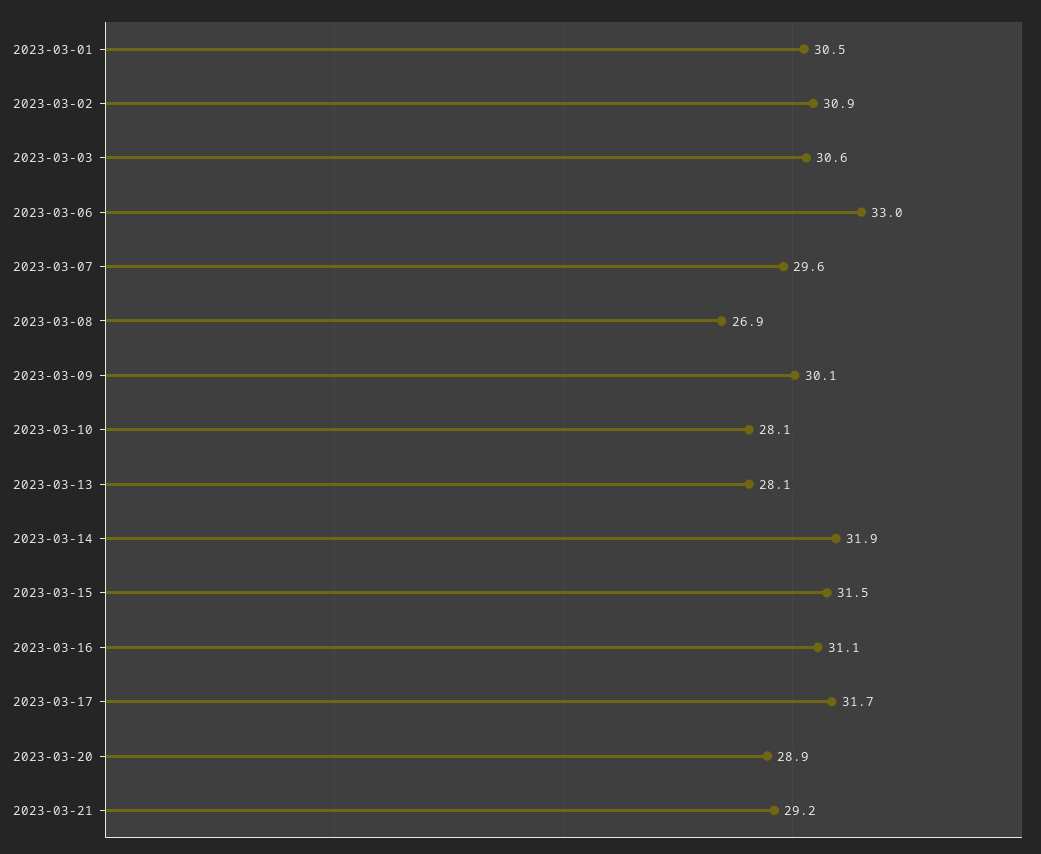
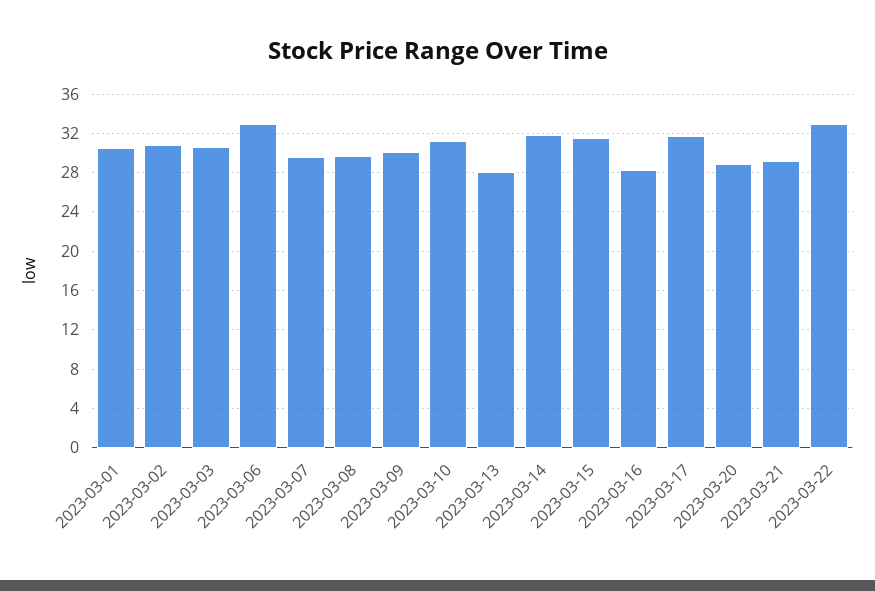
2023-03-08: 26.9 -> 30
2023-03-10: 28.1 -> 31
2023-03-16: 31.1 -> 28
2023-03-22: none -> 33

